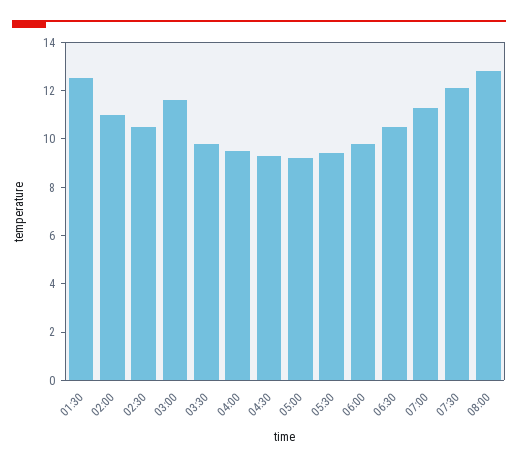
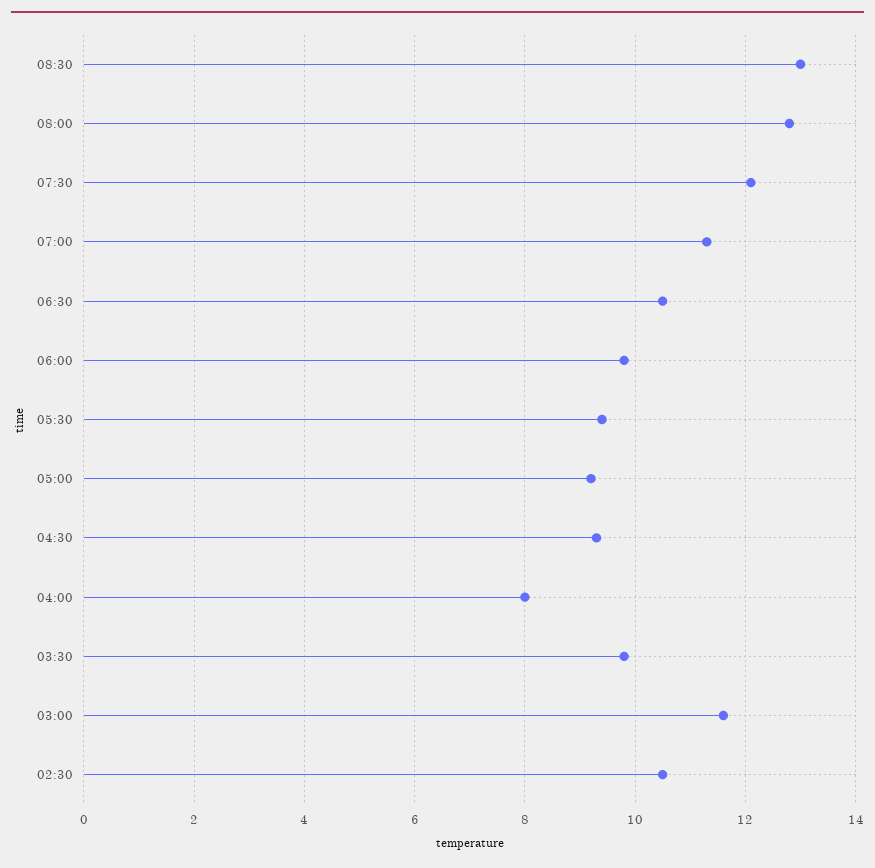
01:30: 12.5 -> none
02:00: 11 -> none
04:00: 9.5 -> 8
08:30: none -> 13

